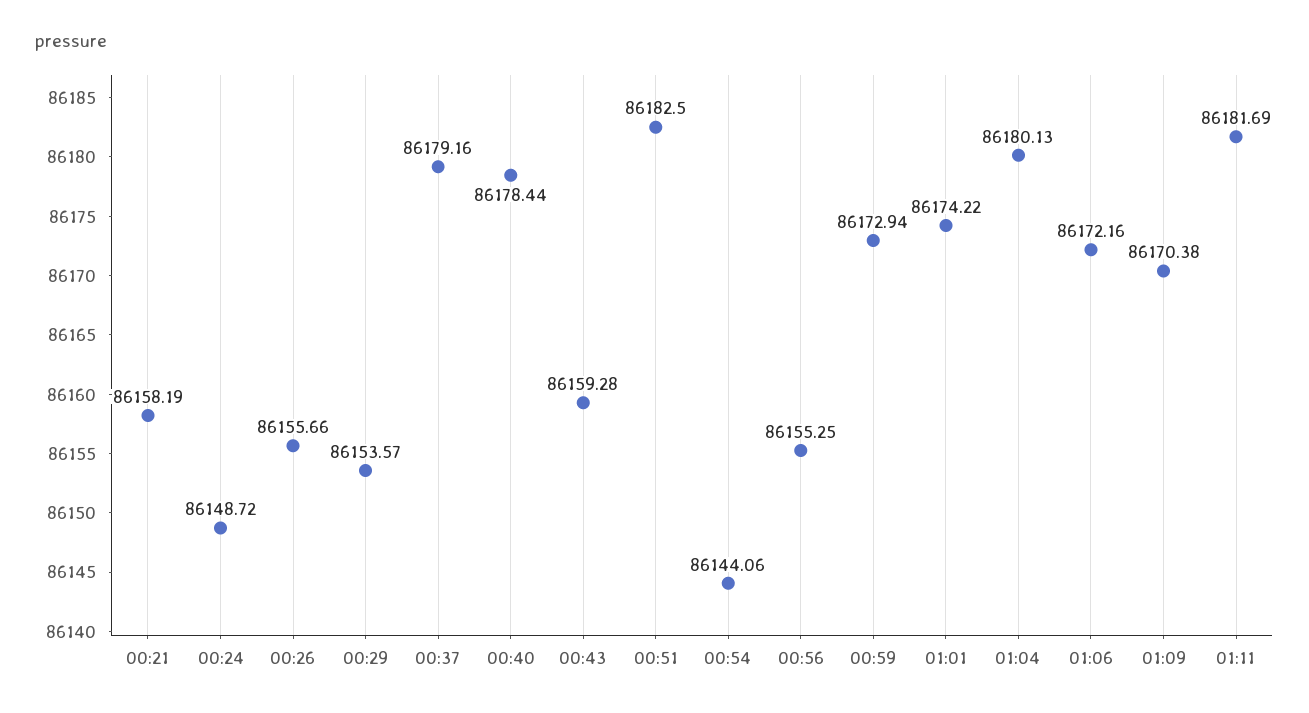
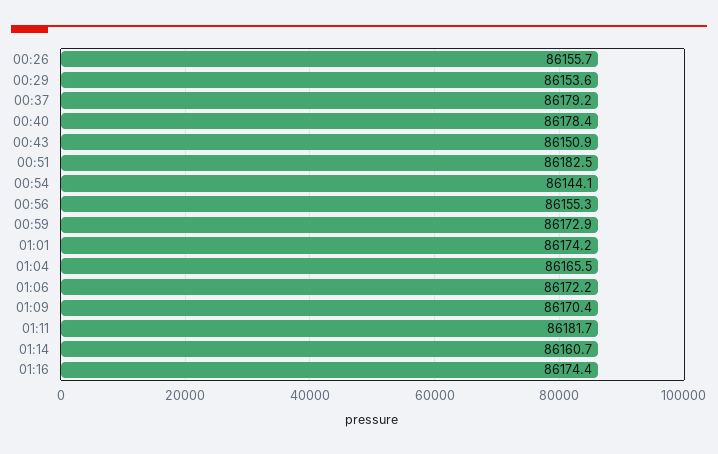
00:21: 86158.19 -> none
00:24: 86148.72 -> none
00:43: 86159.28 -> 86150.9
01:04: 86180.13 -> 86165.5
01:14: none -> 86160.7
01:16: none -> 86174.4

